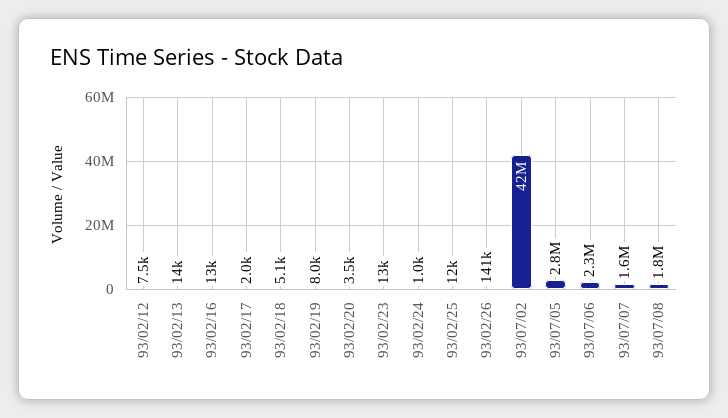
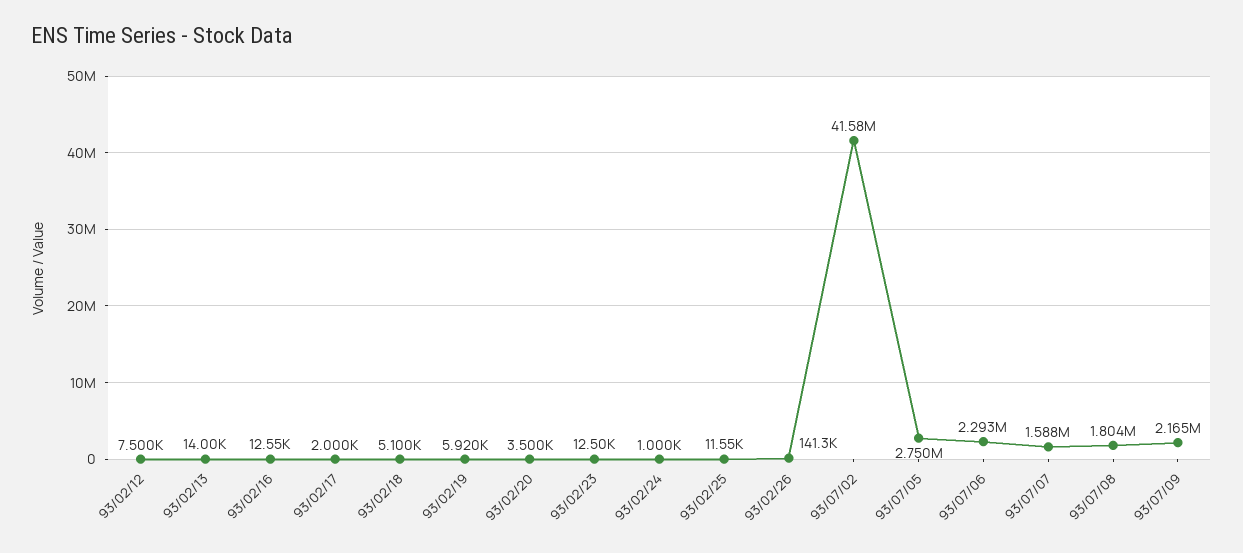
93/02/19: 8000 -> 5920
93/07/09: none -> 2165000

